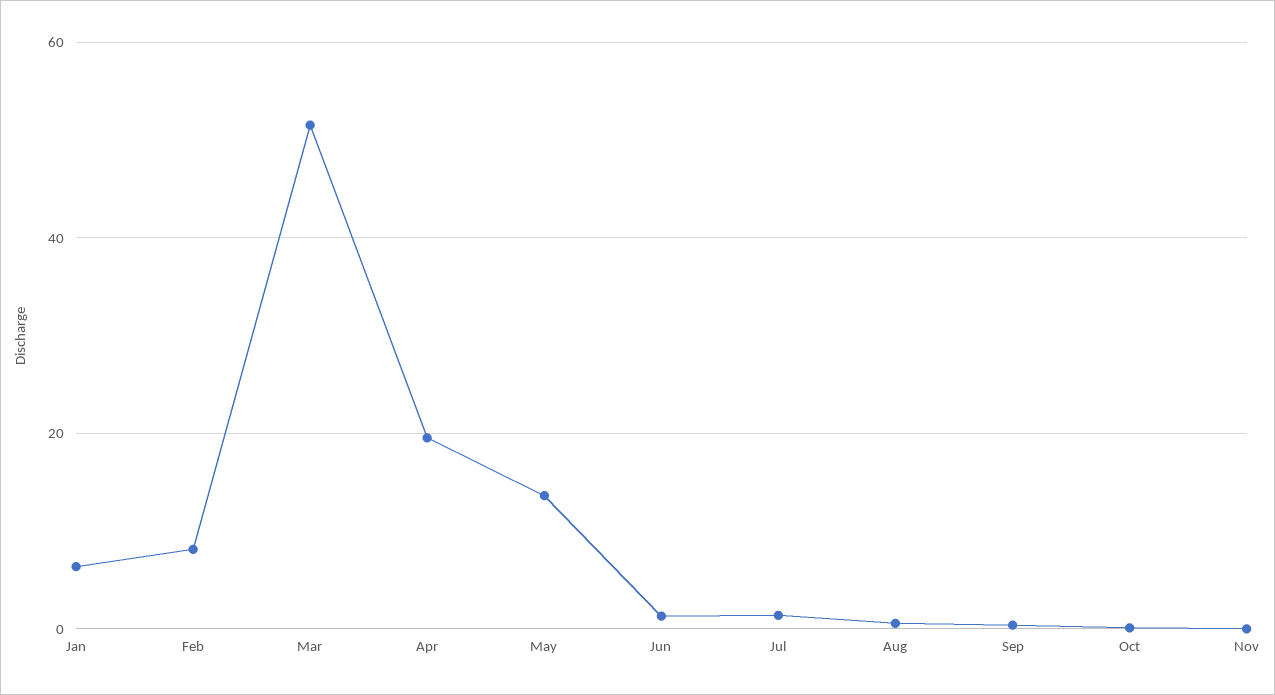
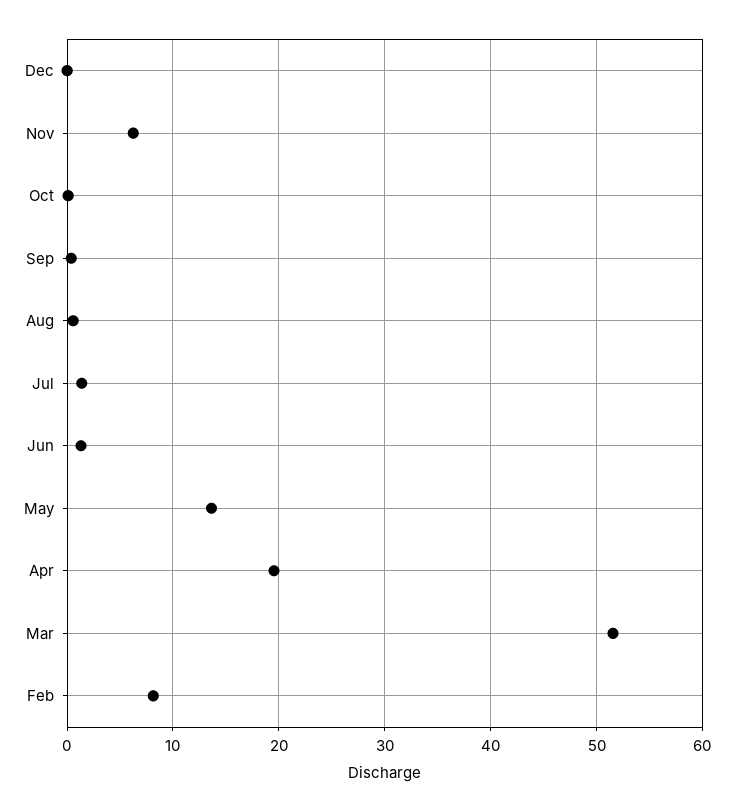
Jan: 6 -> none
Nov: 0 -> 6
Dec: none -> 0

